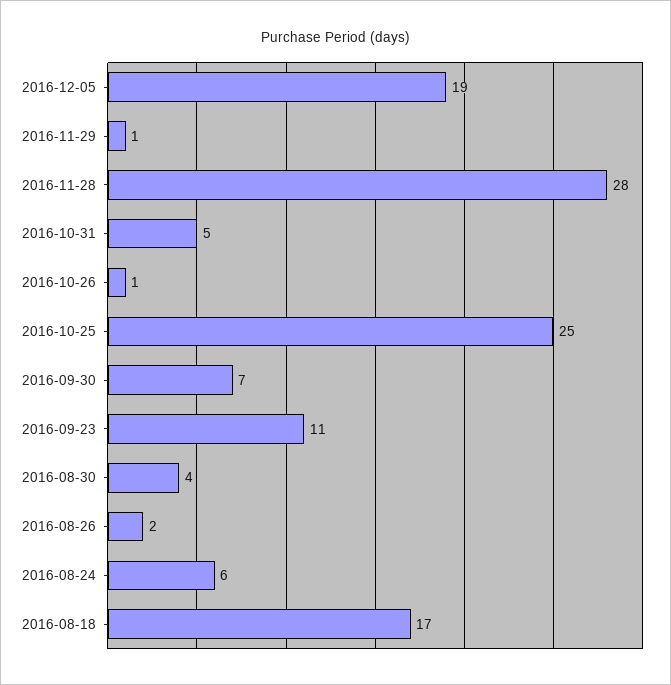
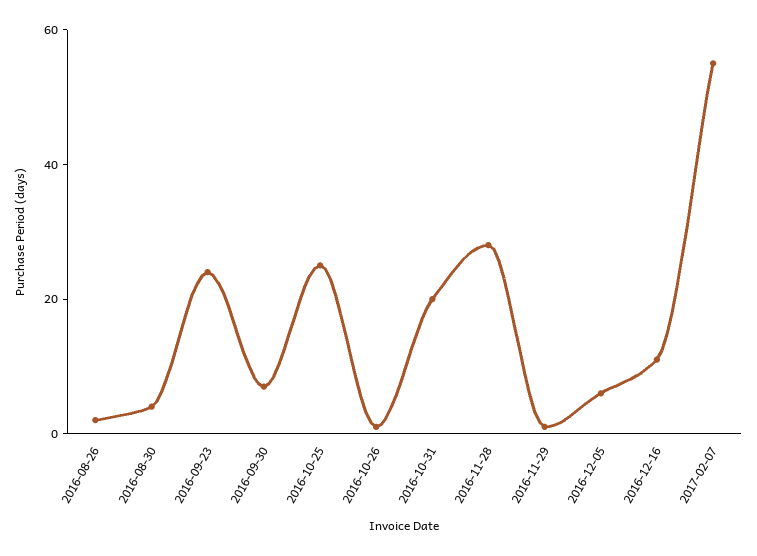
2016-12-05: 19 -> 5
2016-10-31: 5 -> 20
2016-09-23: 11 -> 25
2016-08-24: 6 -> none
2016-08-18: 17 -> none
2016-12-16: none -> 10
2017-02-07: none -> 55

